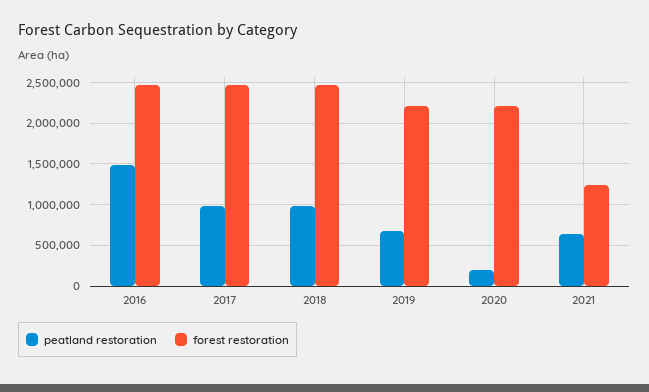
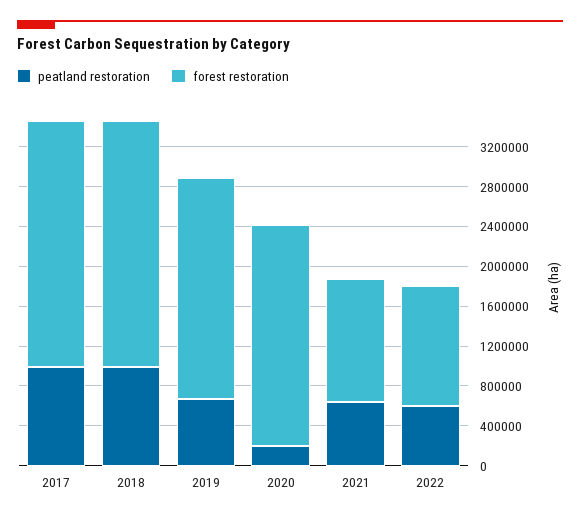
peatland restoration, 2016: 1500000 -> none
forest restoration, 2016: 2500000 -> none
peatland restoration, 2022: none -> 600000
forest restoration, 2022: none -> 1200000

